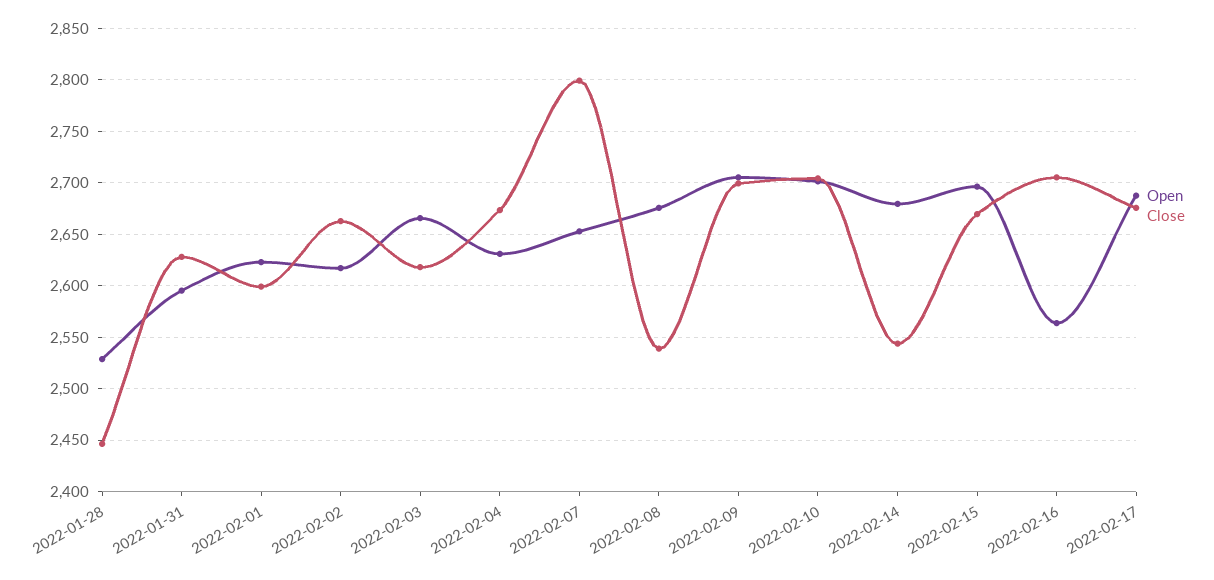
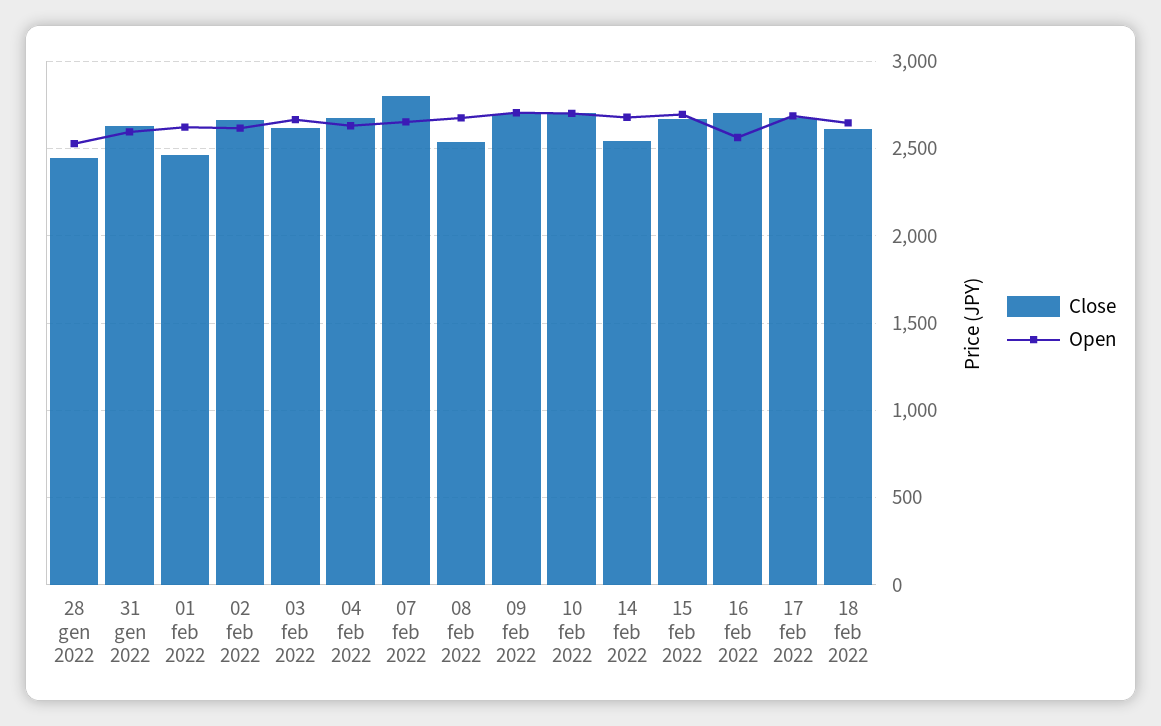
Close, 2022-02-01: 2600 -> 2450
Close, 18 feb 2022: none -> 2600
Open, 18 feb 2022: none -> 2650

